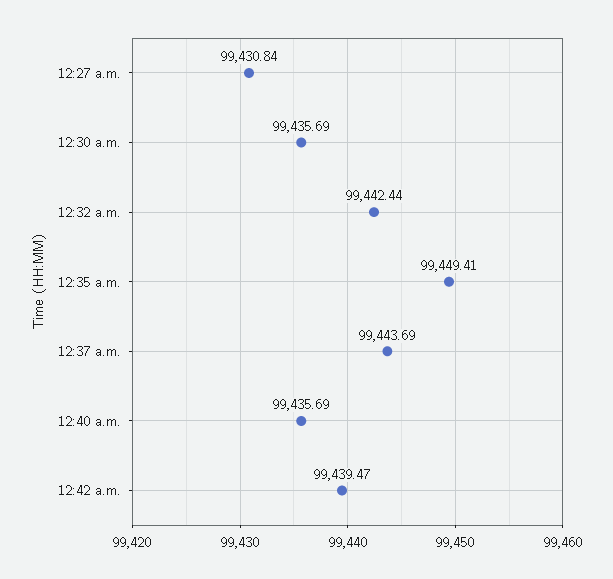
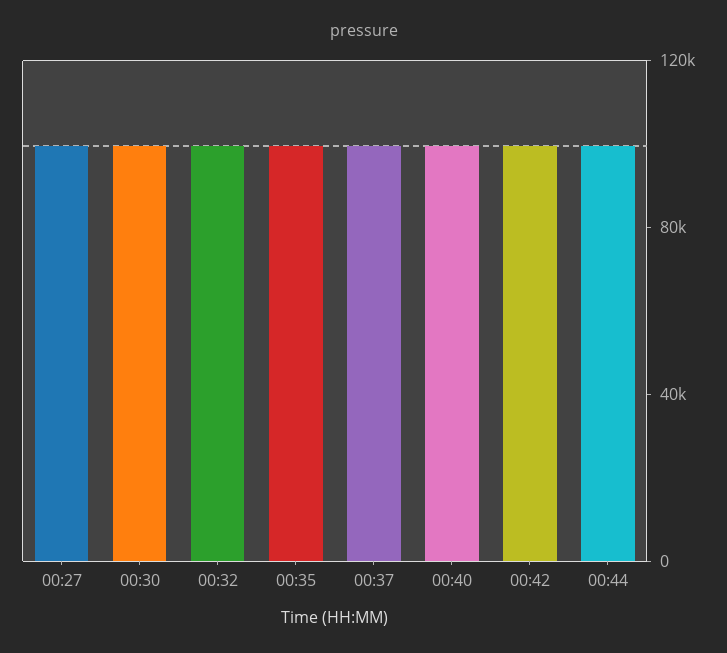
00:44: none -> 100000

